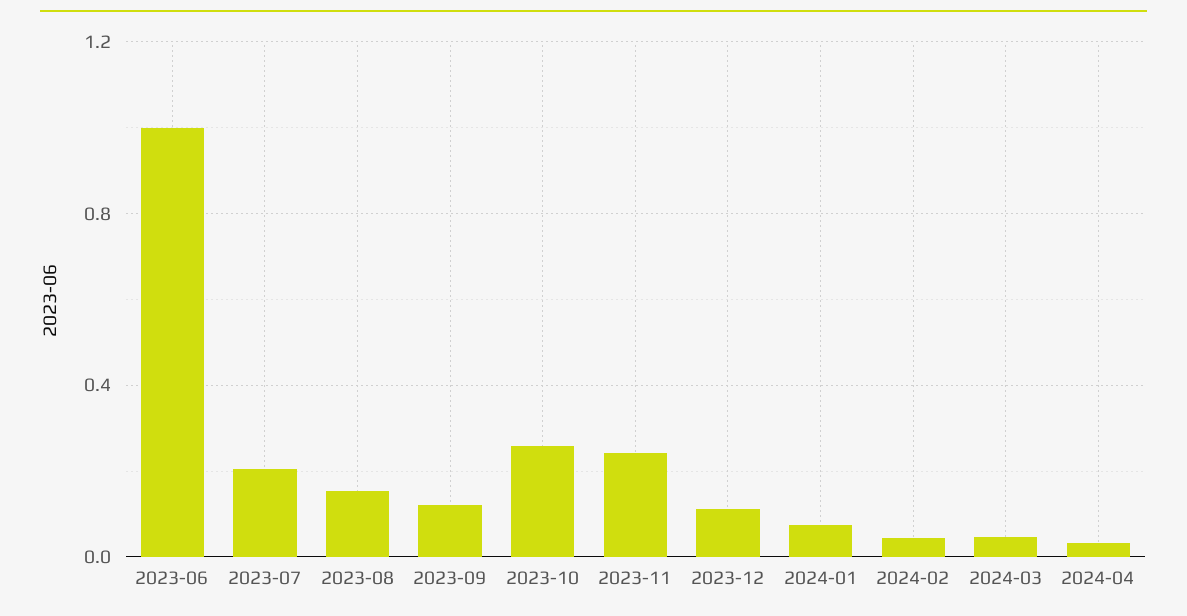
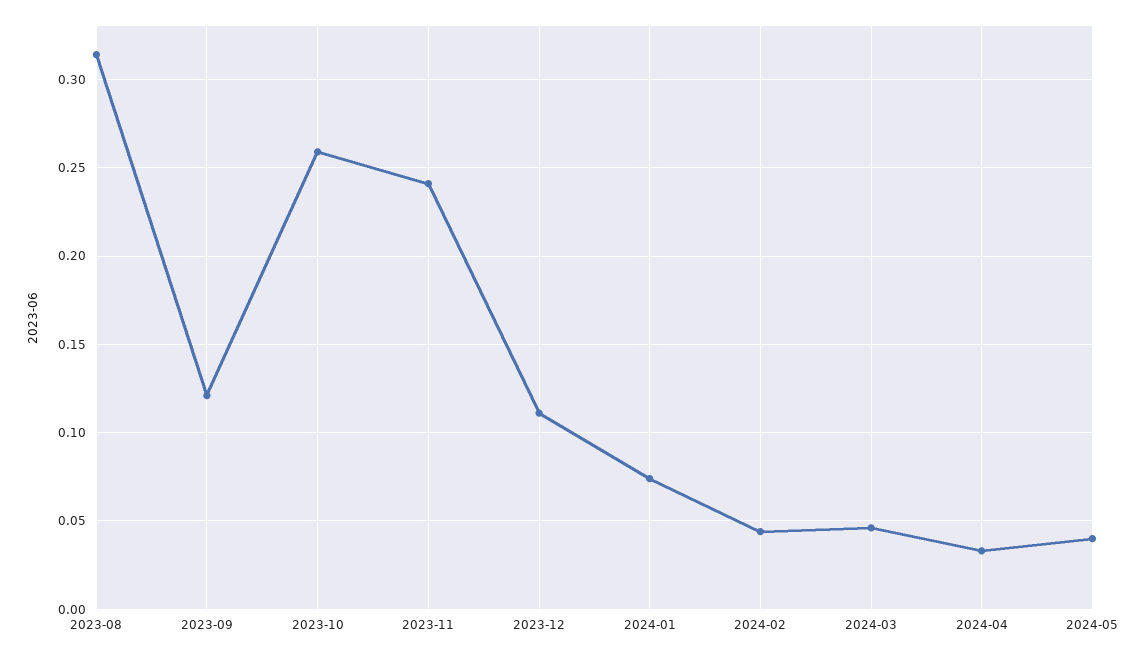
2023-06: 1 -> none
2023-07: 0.2 -> none
2023-08: 0.15 -> 0.315
2024-05: none -> 0.04

